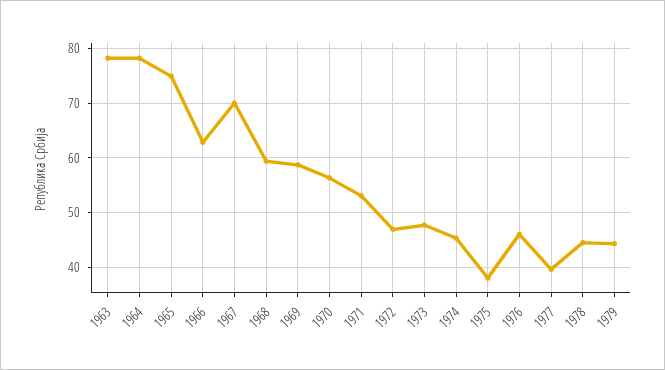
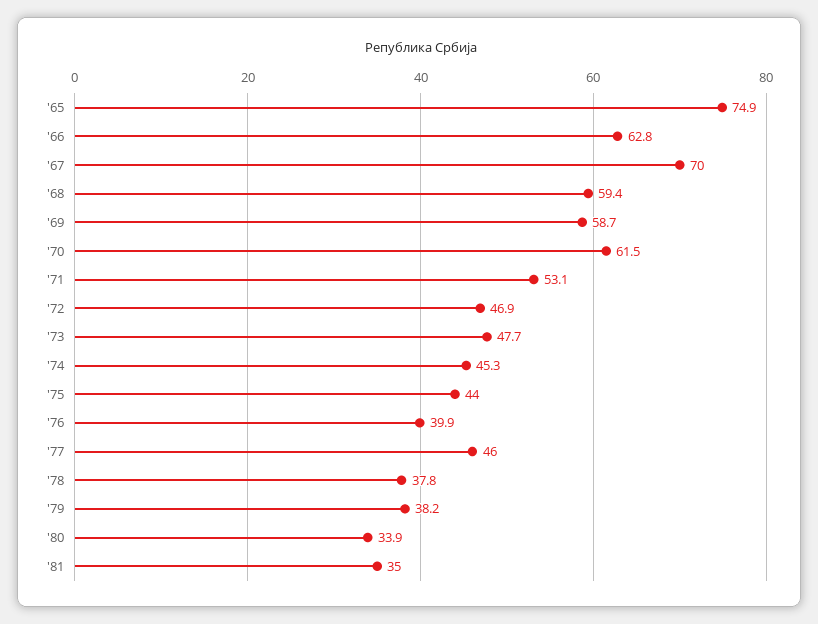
1963: 78 -> none
1964: 78 -> none
1970: 56 -> 61.5
1975: 38 -> 44
1976: 46 -> 39.9
1977: 40 -> 46
1978: 44 -> 37.8
1979: 44 -> 38.2
'80: none -> 33.9
'81: none -> 35

